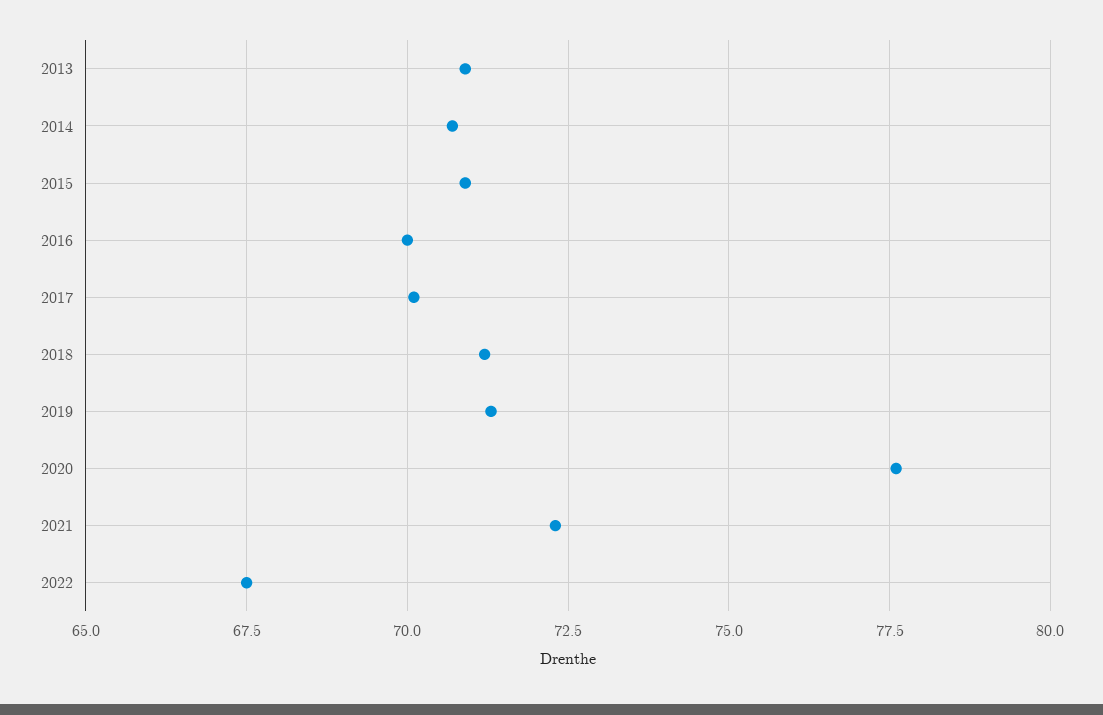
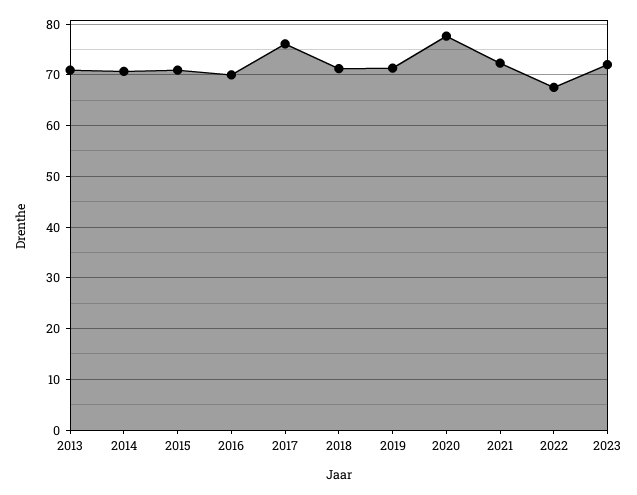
2017: 70 -> 76
2023: none -> 72

